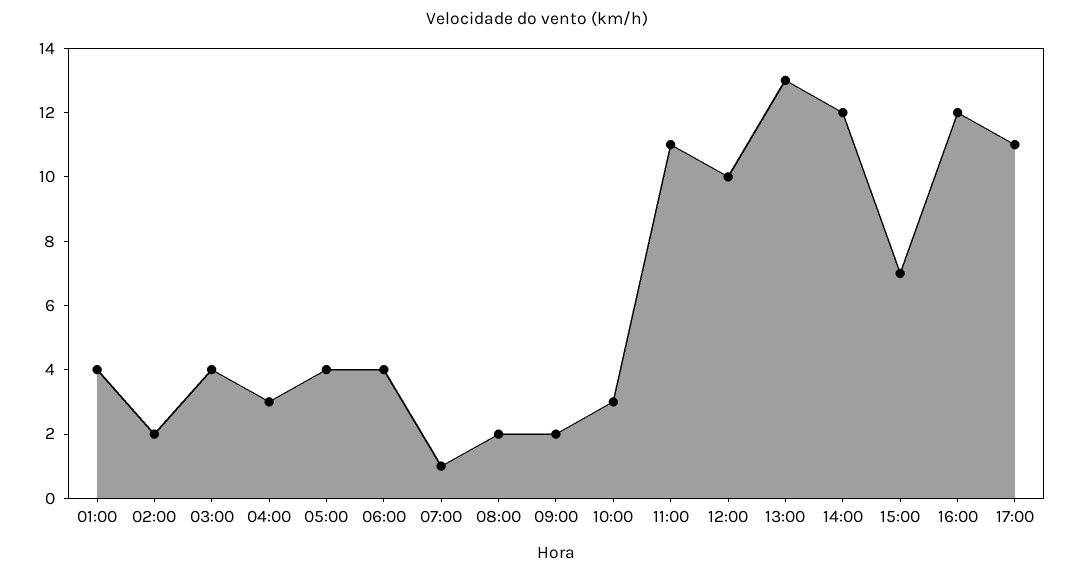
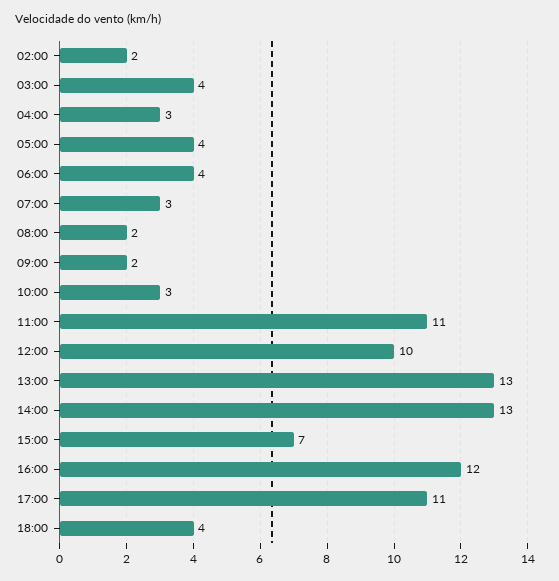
01:00: 4 -> none
07:00: 1 -> 3
14:00: 12 -> 13
18:00: none -> 4

